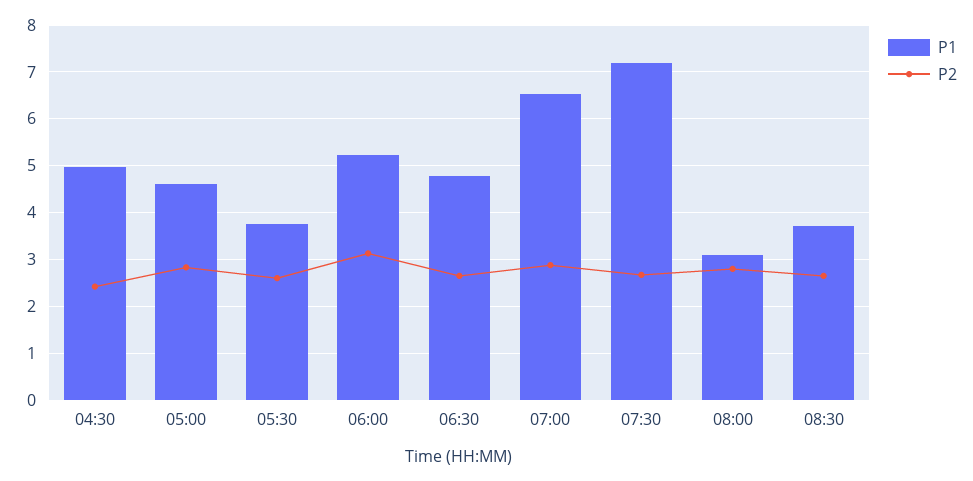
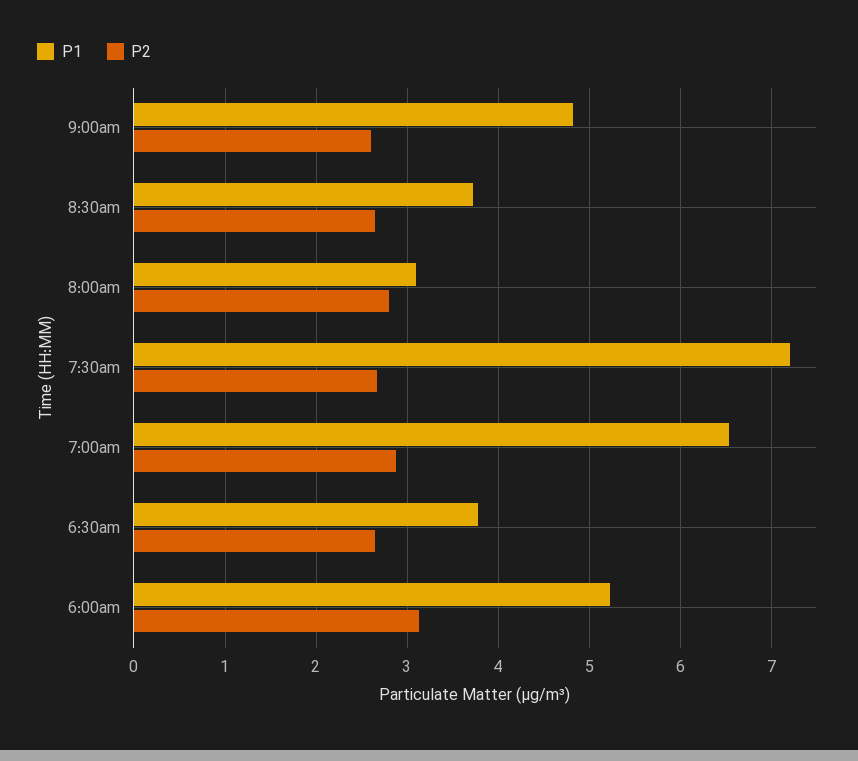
P1, 04:30: 5 -> none
P2, 04:30: 2.4 -> none
P1, 05:00: 4.6 -> none
P2, 05:00: 2.8 -> none
P1, 05:30: 3.8 -> none
P2, 05:30: 2.6 -> none
P1, 06:30: 4.8 -> 3.8
P1, 9:00am: none -> 4.8
P2, 9:00am: none -> 2.6

